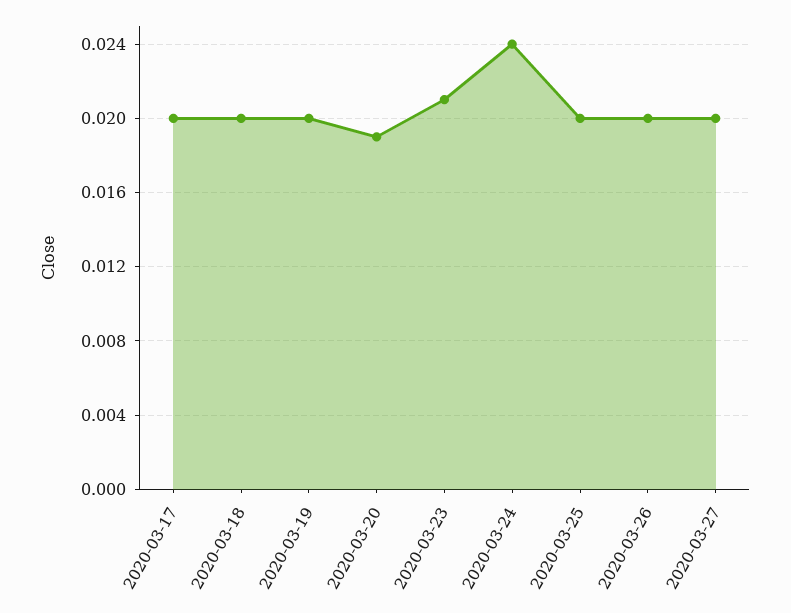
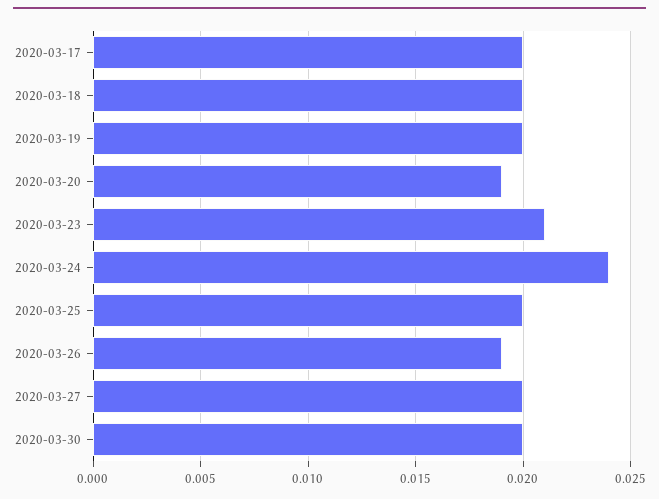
2020-03-26: 0.02 -> 0.019
2020-03-30: none -> 0.02

